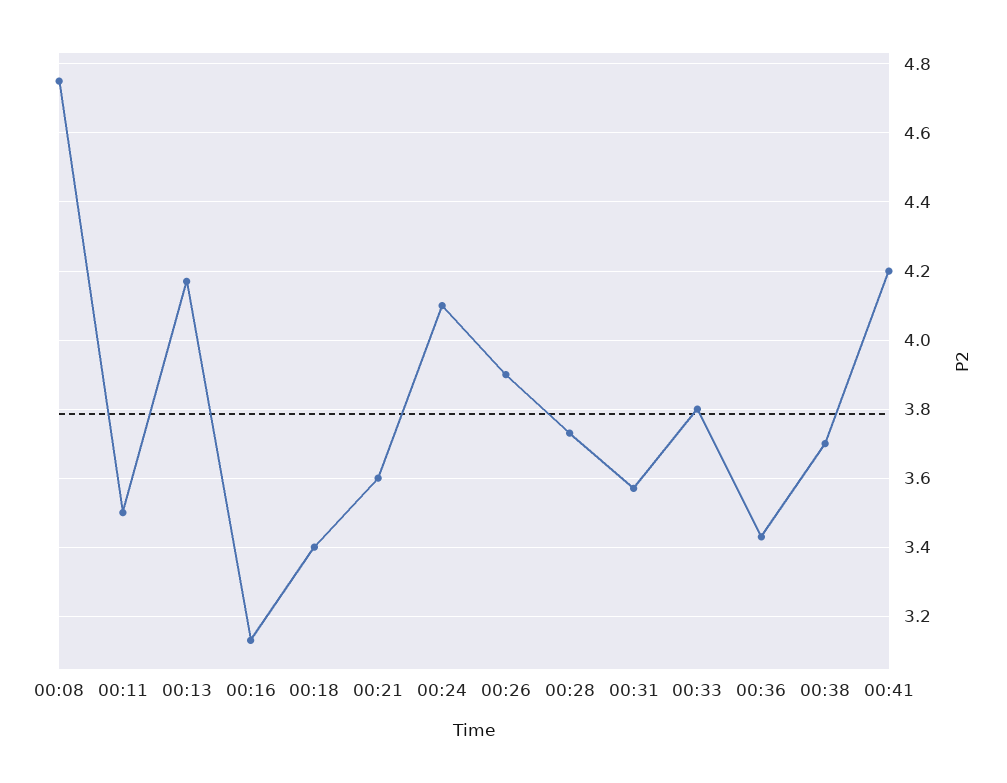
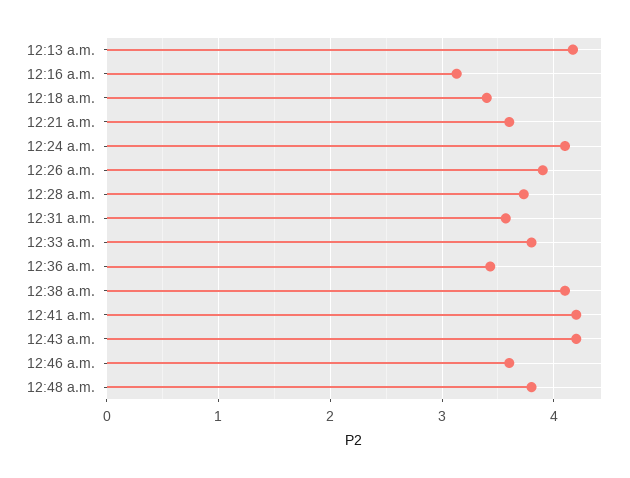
00:08: 4.75 -> none
00:11: 3.5 -> none
00:38: 3.7 -> 4.1
12:43 a.m.: none -> 4.2
12:46 a.m.: none -> 3.6
12:48 a.m.: none -> 3.8

